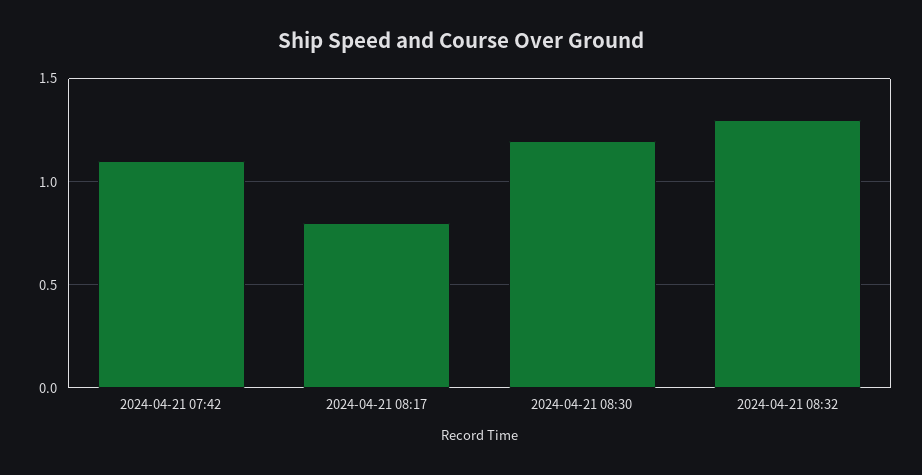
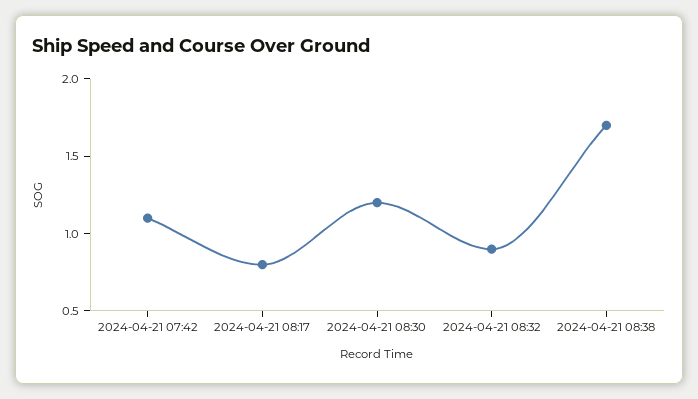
2024-04-21 08:32: 1.3 -> 0.9
2024-04-21 08:38: none -> 1.7

